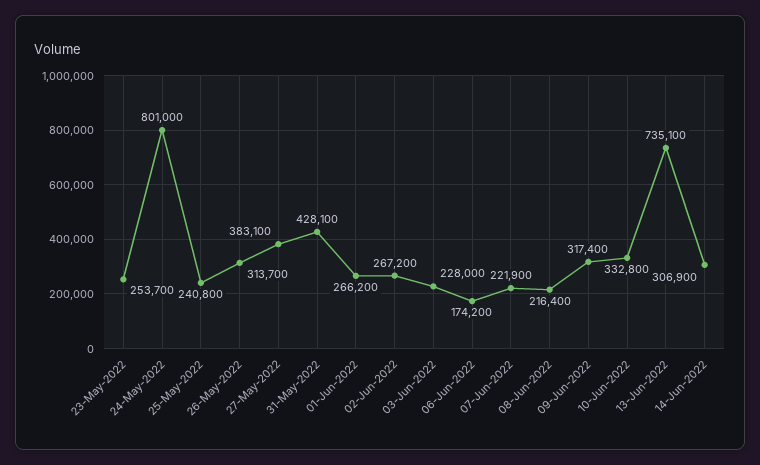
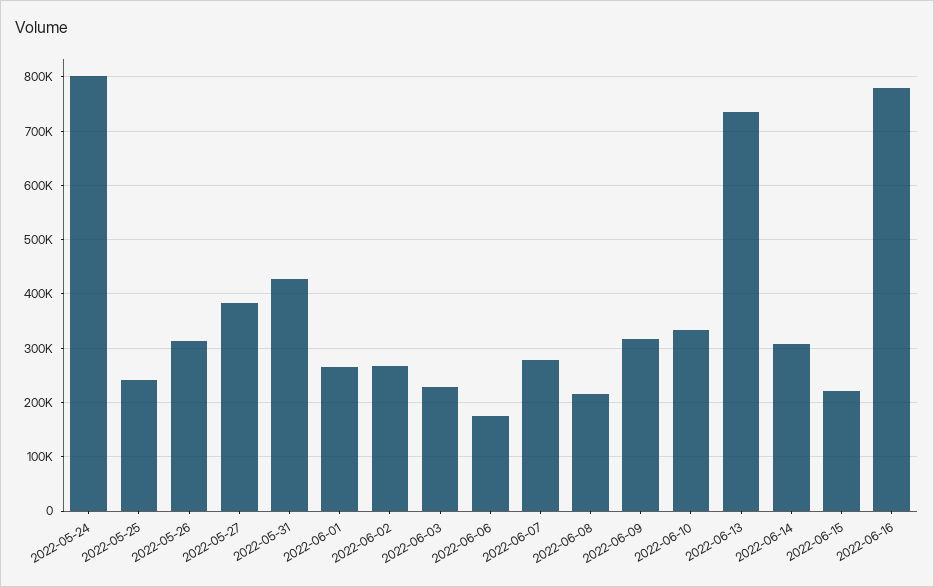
23-May-2022: 253700 -> none
07-Jun-2022: 221900 -> 280000
2022-06-15: none -> 220000
2022-06-16: none -> 780000

